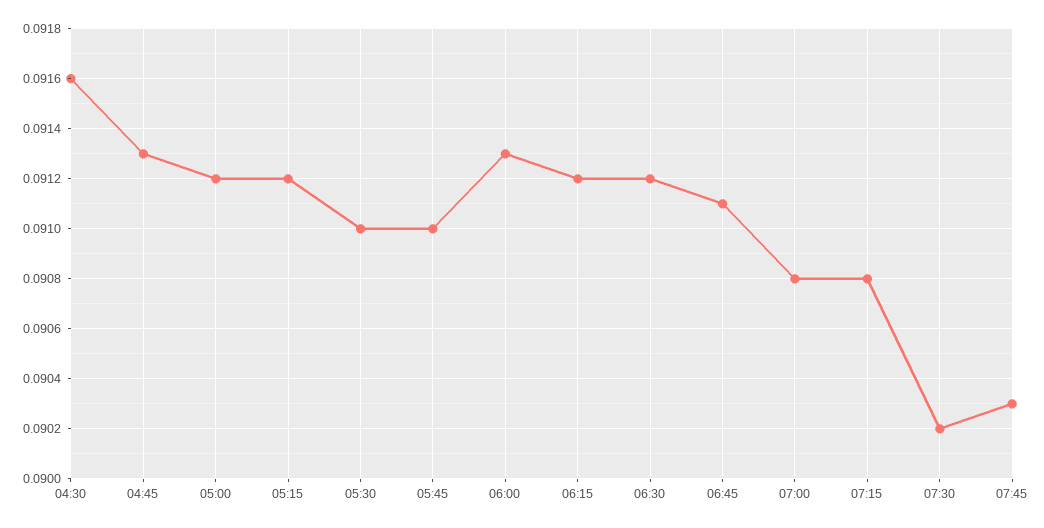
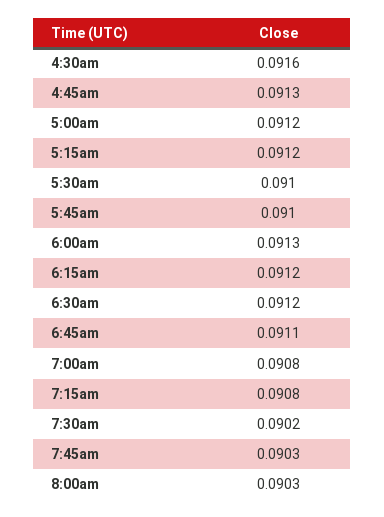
8:00am: none -> 0.0903

